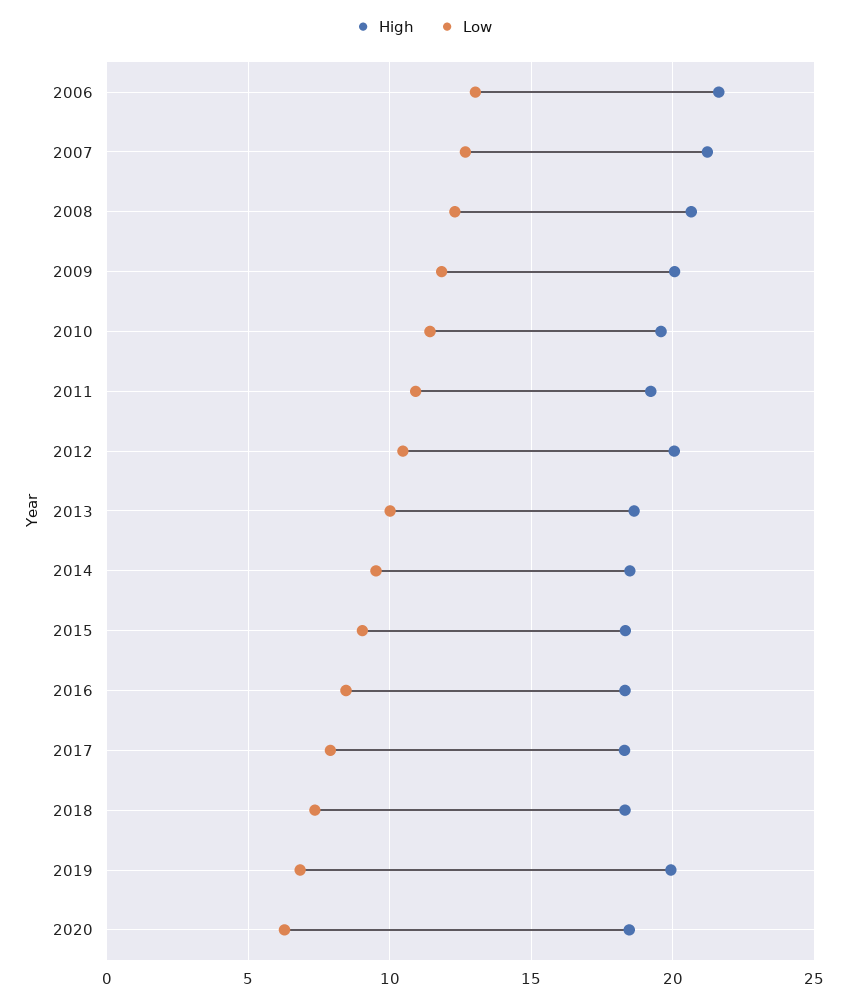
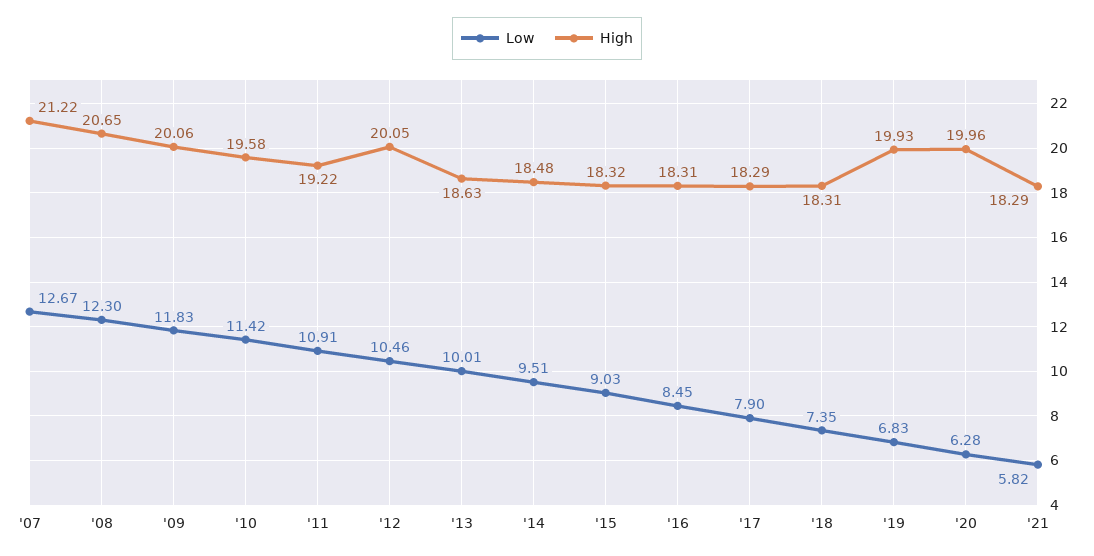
High, 2006: 21.5 -> none
Low, 2006: 13 -> none
High, 2020: 18.5 -> 19.96
Low, '21: none -> 5.82
High, '21: none -> 18.29

